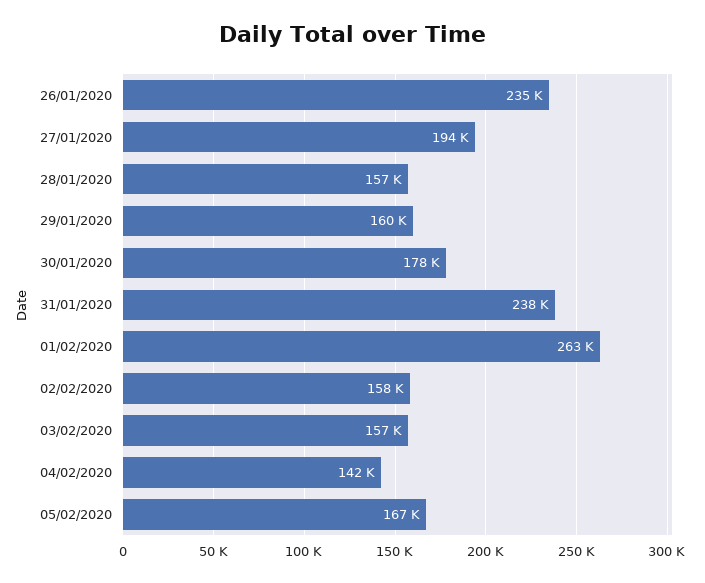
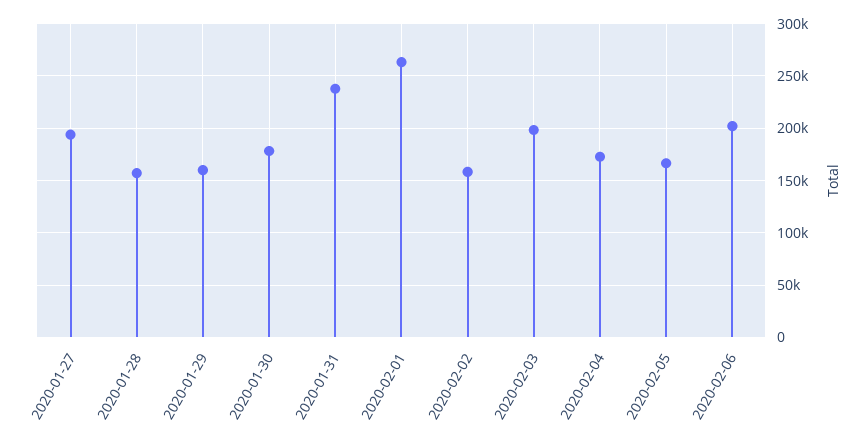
26/01/2020: 235000 -> none
03/02/2020: 157000 -> 200000
04/02/2020: 142000 -> 170000
2020-02-06: none -> 200000

